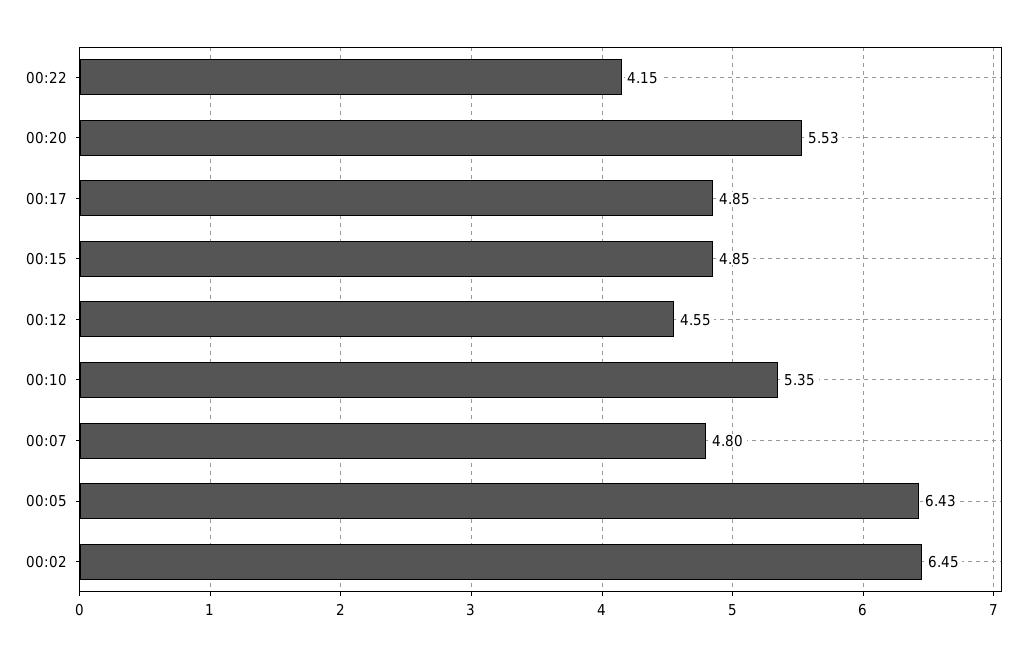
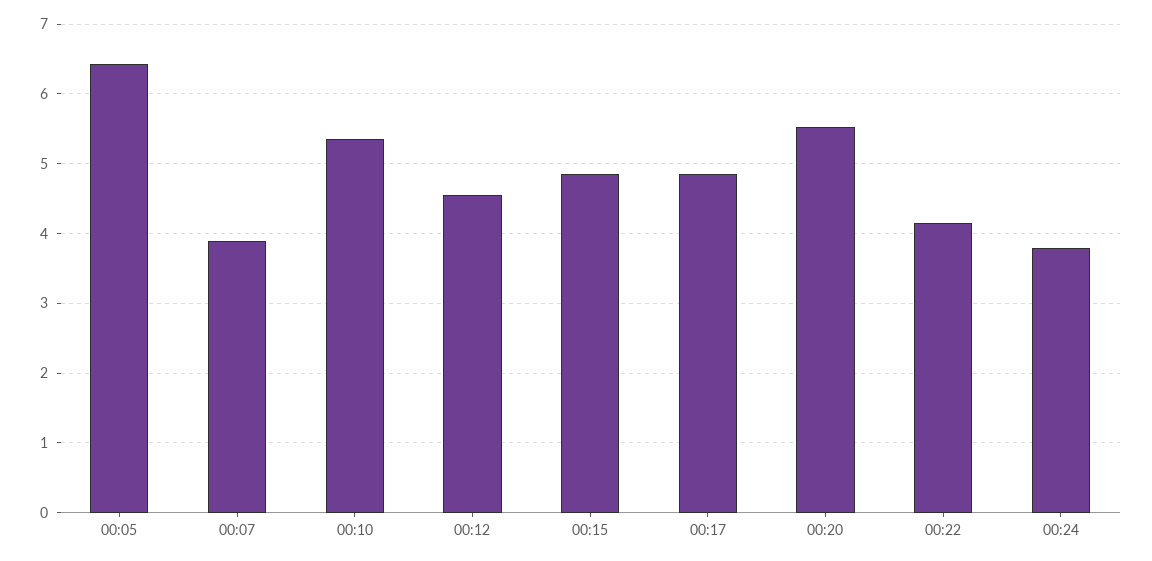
00:07: 4.8 -> 3.9
00:02: 6.45 -> none
00:24: none -> 3.8

